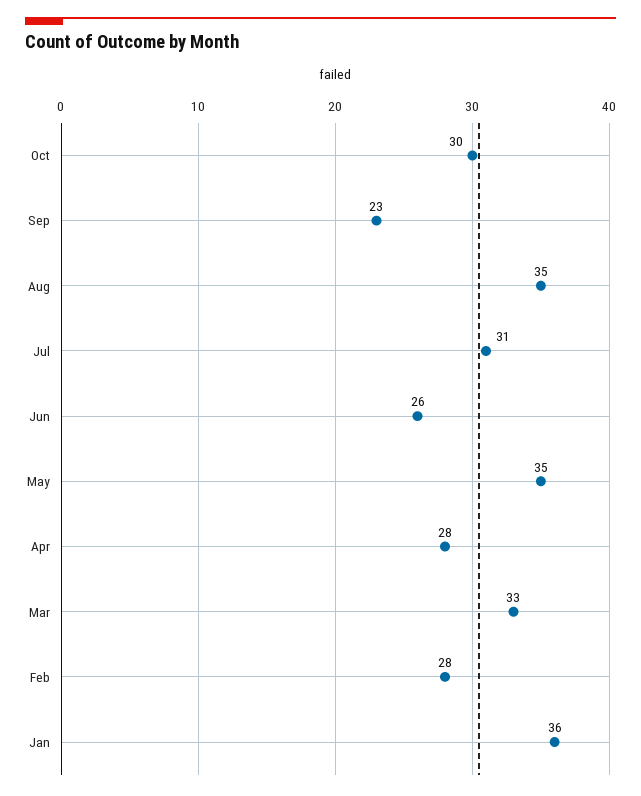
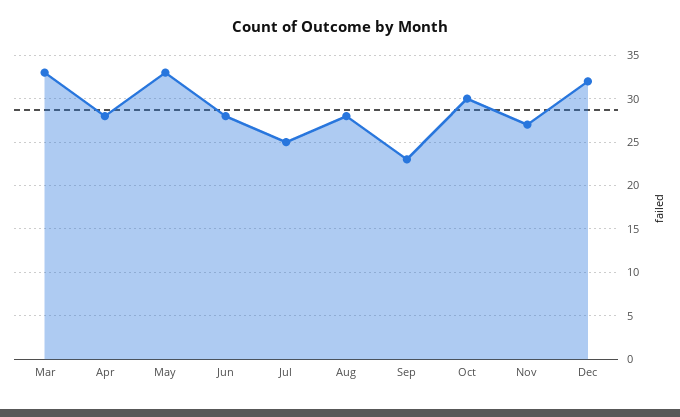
Aug: 35 -> 28
Jul: 31 -> 25
Jun: 26 -> 28
May: 35 -> 33
Feb: 28 -> none
Jan: 36 -> none
Nov: none -> 27
Dec: none -> 32

